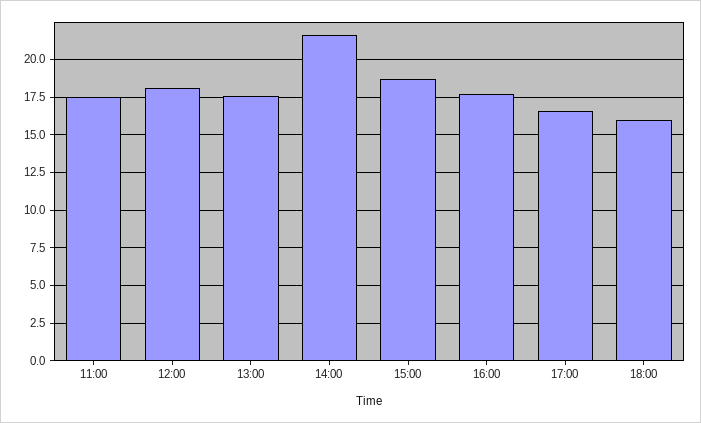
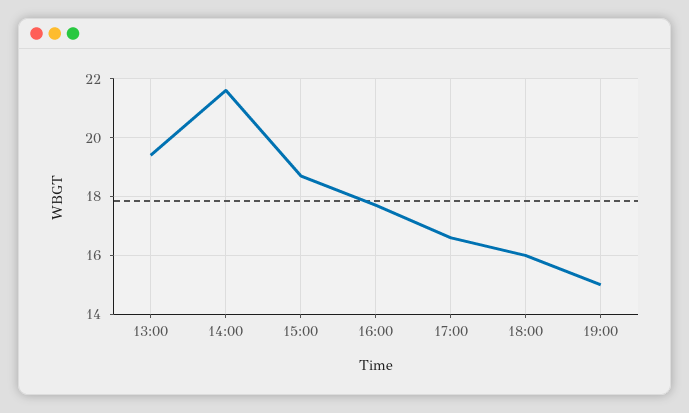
11:00: 17.5 -> none
12:00: 18 -> none
13:00: 17.5 -> 19.5
19:00: none -> 15

